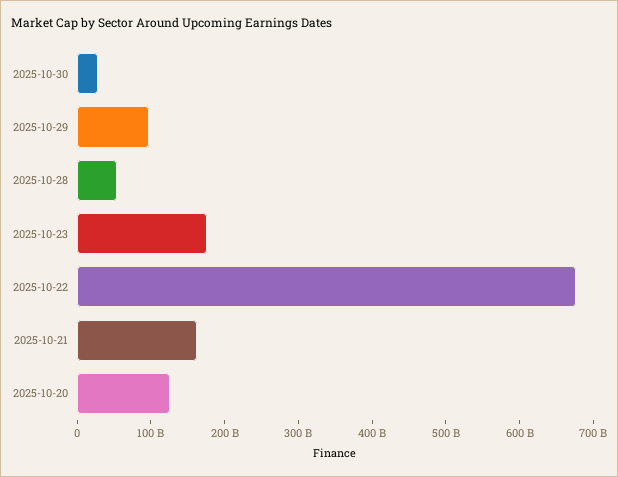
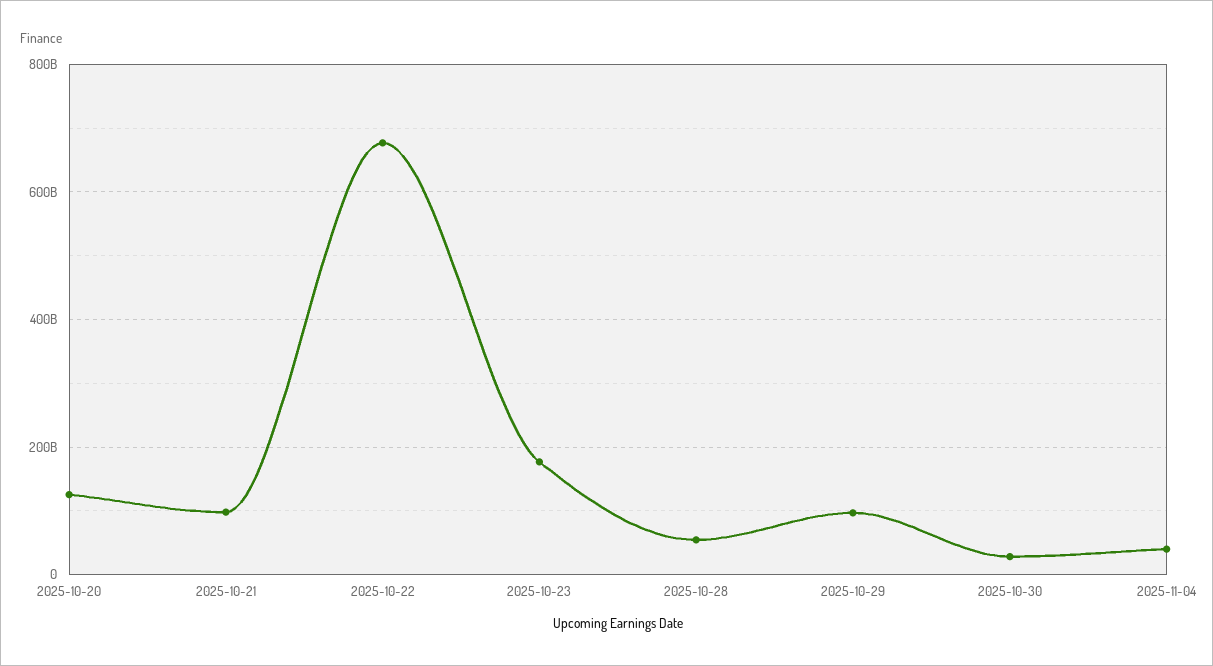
2025-10-21: 160000000000 -> 100000000000
2025-11-04: none -> 40000000000

